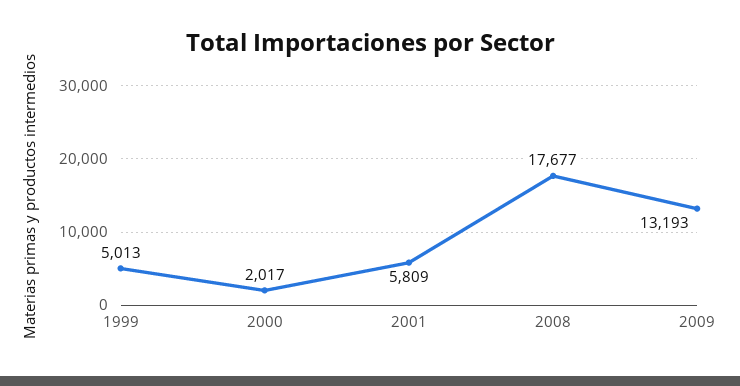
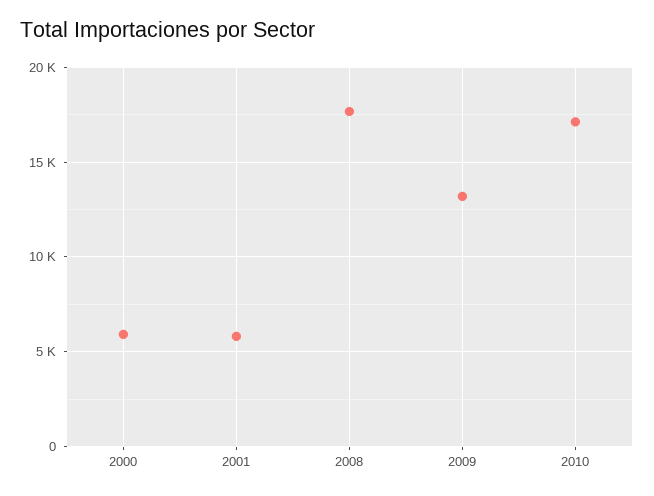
1999: 5013 -> none
2000: 2017 -> 6000
2010: none -> 17000

